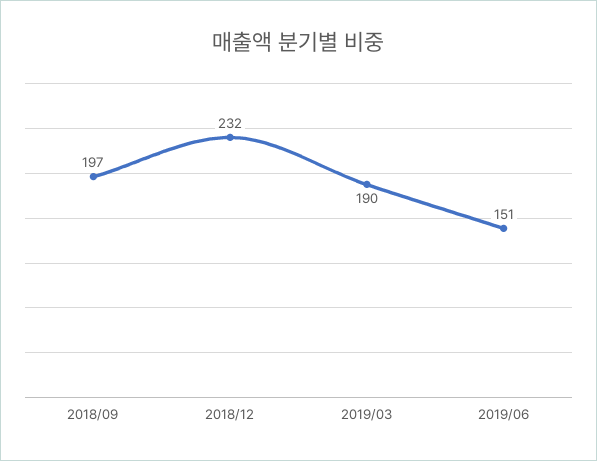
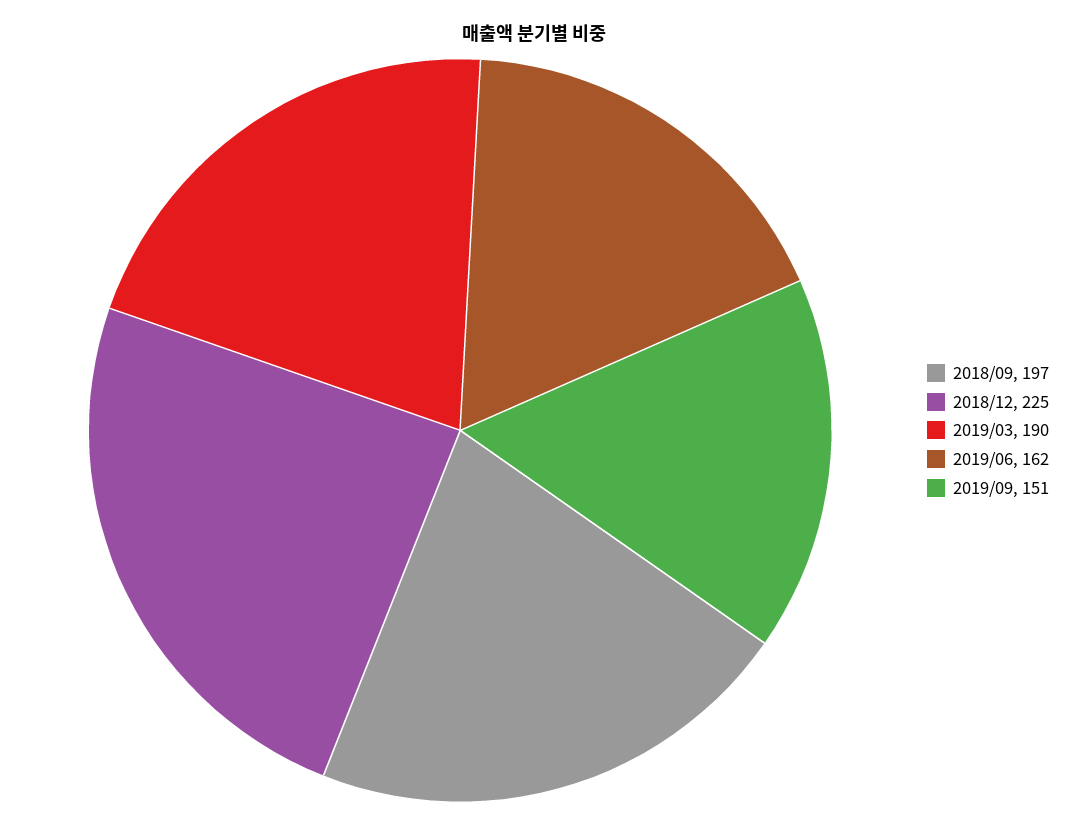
2018/12: 232 -> 225
2019/06: 151 -> 162
2019/09: none -> 151

